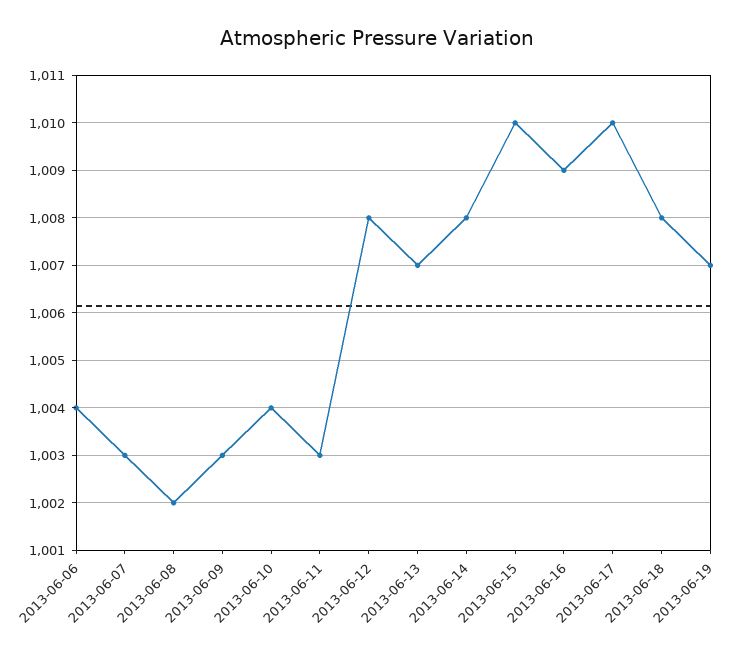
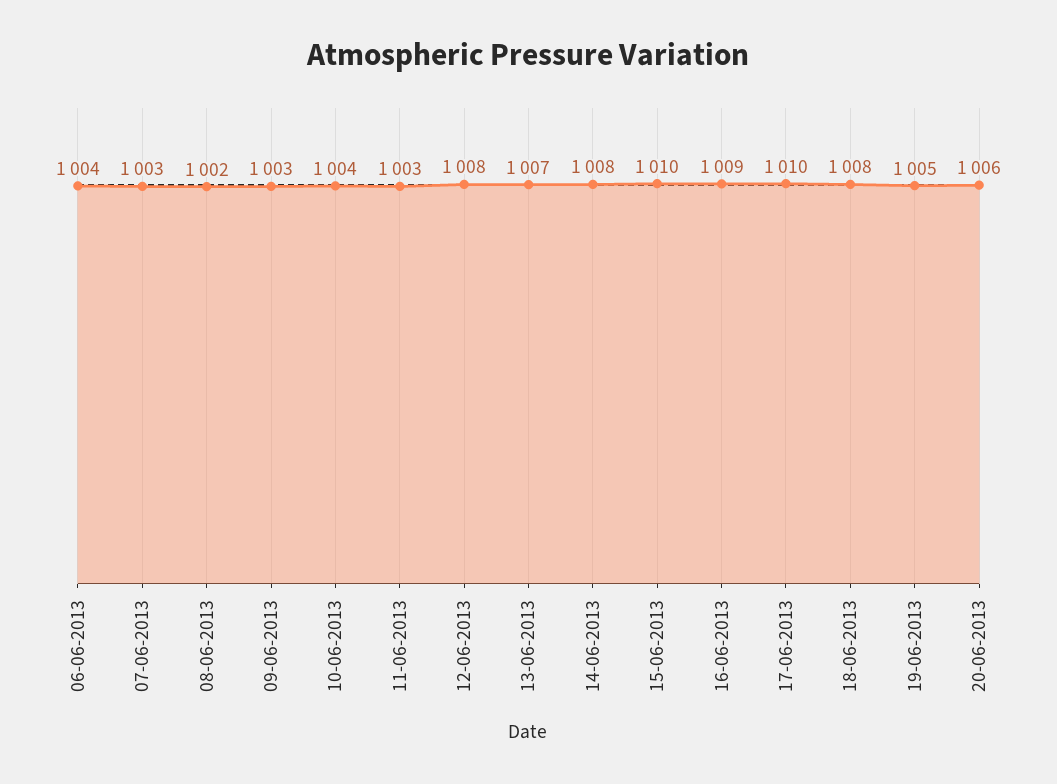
2013-06-19: 1007 -> 1005
20-06-2013: none -> 1006

